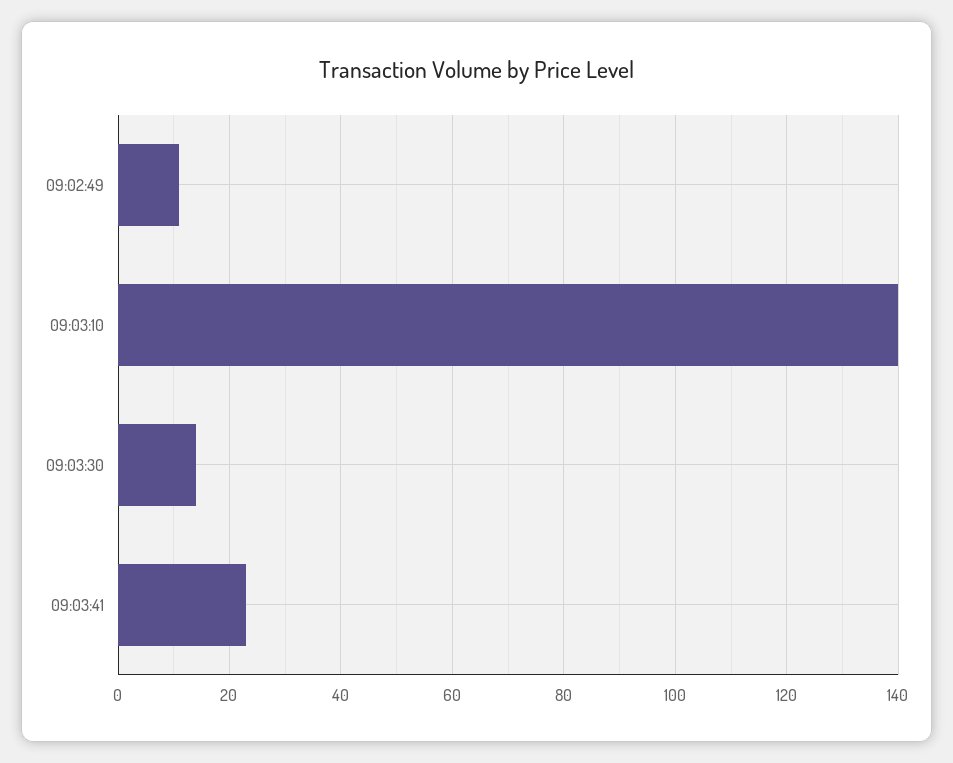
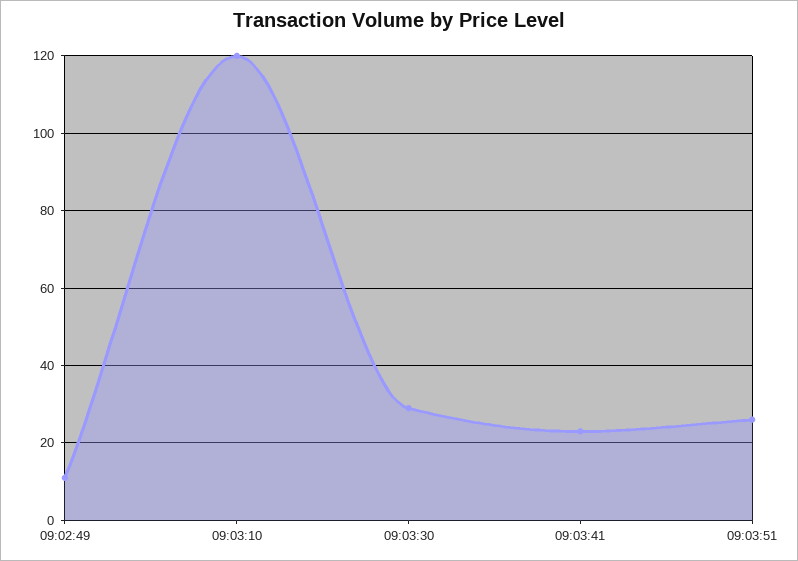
09:03:10: 140 -> 120
09:03:30: 15 -> 30
09:03:51: none -> 25

